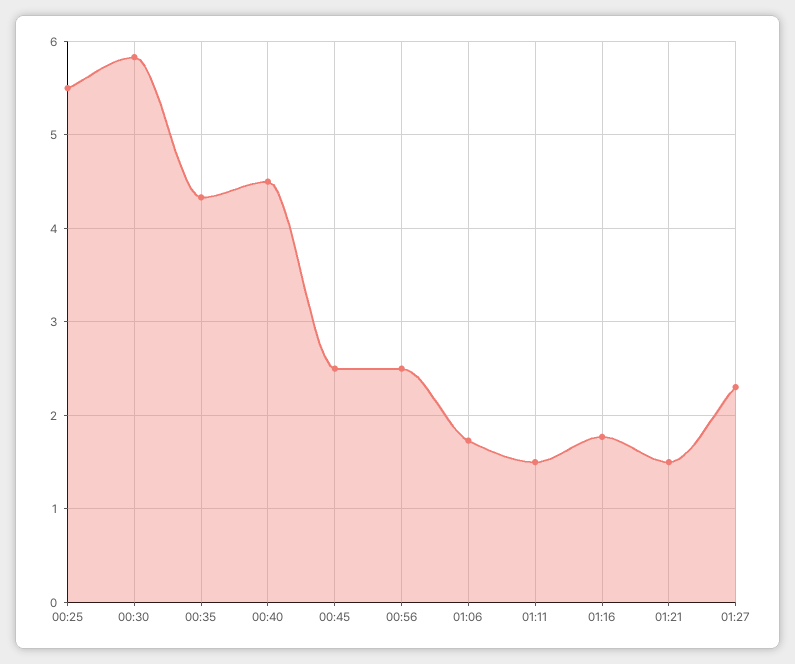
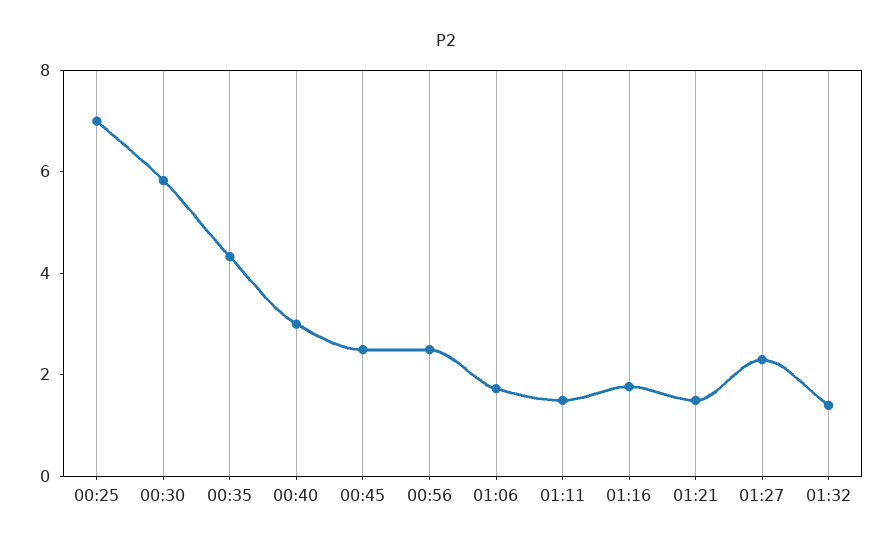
00:25: 5.5 -> 7
00:40: 4.5 -> 3
01:32: none -> 1.5

